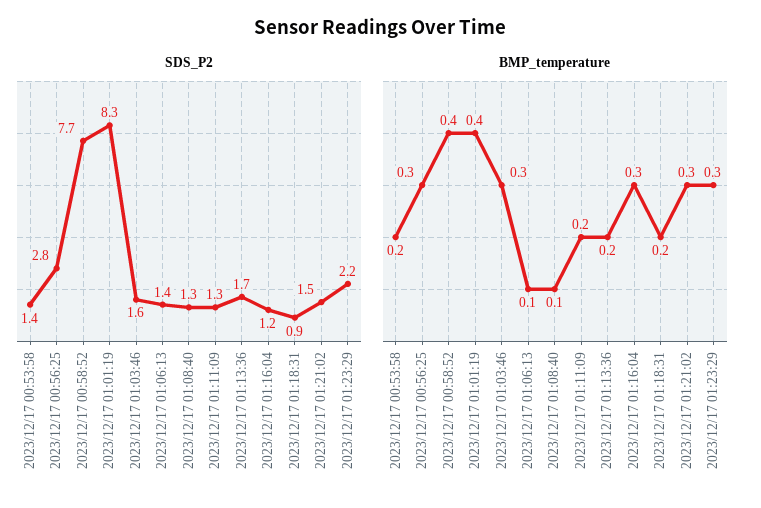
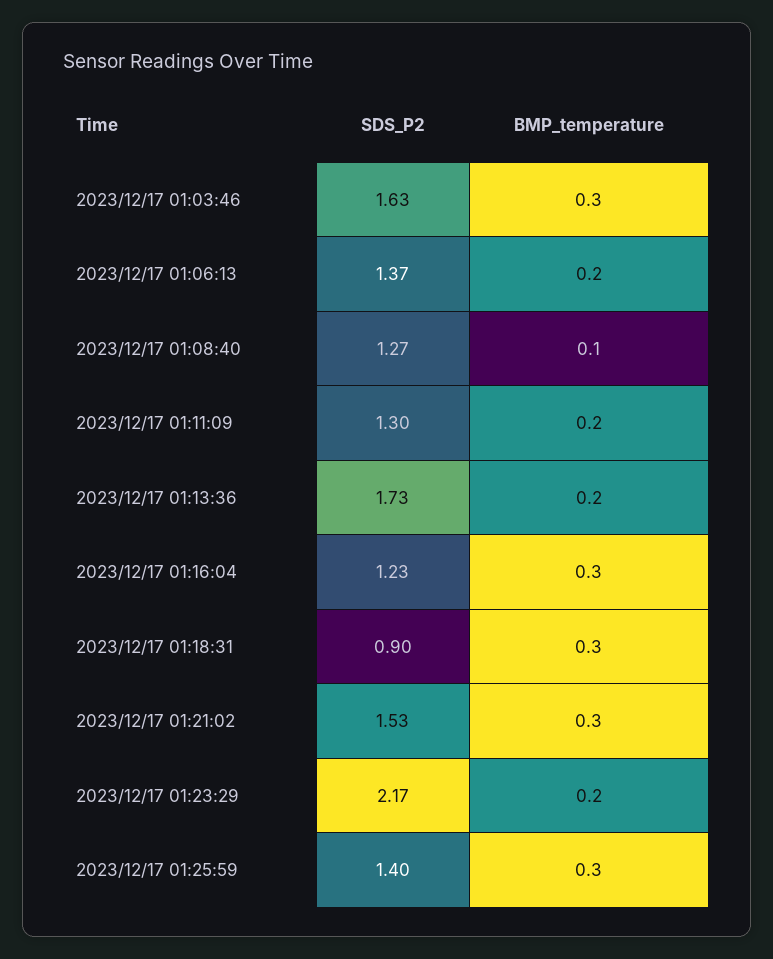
SDS_P2, 2023/12/17 00:53:58: 1.4 -> none
SDS_P2, 2023/12/17 00:56:25: 2.8 -> none
SDS_P2, 2023/12/17 00:58:52: 7.7 -> none
SDS_P2, 2023/12/17 01:01:19: 8.3 -> none
BMP_temperature, 2023/12/17 00:53:58: 0.2 -> none
BMP_temperature, 2023/12/17 00:56:25: 0.3 -> none
BMP_temperature, 2023/12/17 00:58:52: 0.4 -> none
BMP_temperature, 2023/12/17 01:01:19: 0.4 -> none
BMP_temperature, 2023/12/17 01:06:13: 0.1 -> 0.2
BMP_temperature, 2023/12/17 01:18:31: 0.2 -> 0.3
BMP_temperature, 2023/12/17 01:23:29: 0.3 -> 0.2
SDS_P2, 2023/12/17 01:25:59: none -> 1.4
BMP_temperature, 2023/12/17 01:25:59: none -> 0.3

